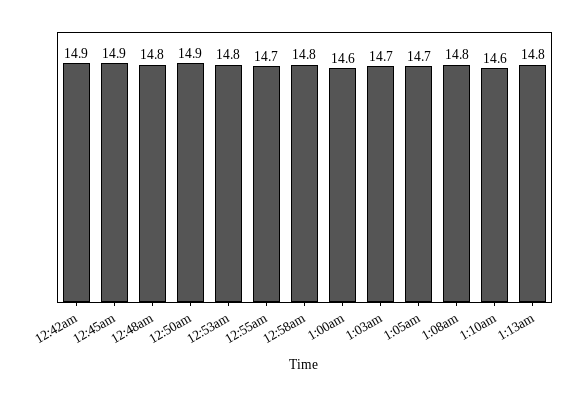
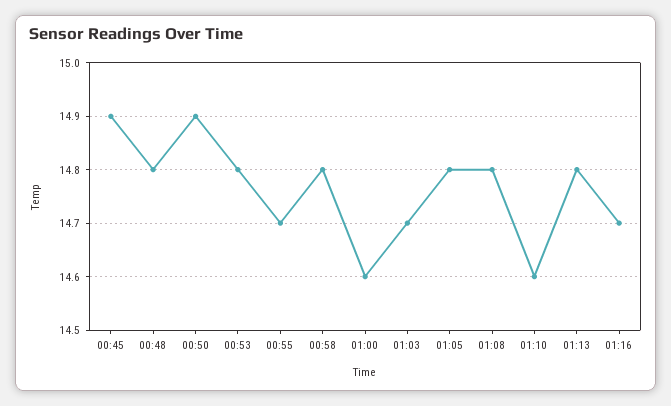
12:42am: 14.9 -> none
1:05am: 14.7 -> 14.8
01:16: none -> 14.7

